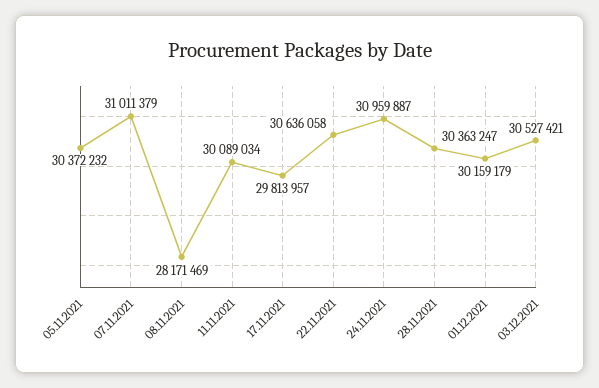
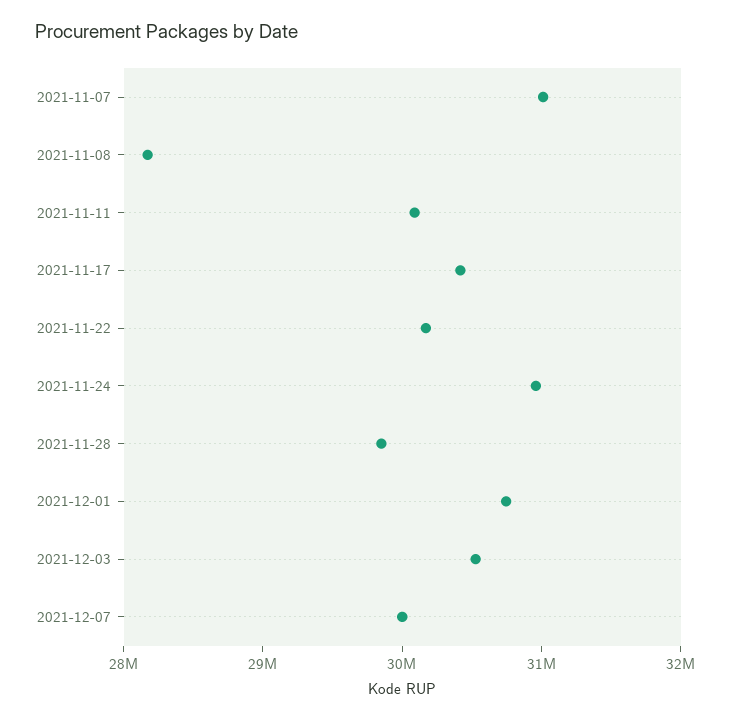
05.11.2021: 30372232 -> none
17.11.2021: 29813957 -> 30400000
22.11.2021: 30636058 -> 30200000
28.11.2021: 30363247 -> 29800000
01.12.2021: 30159179 -> 30800000
2021-12-07: none -> 30000000

